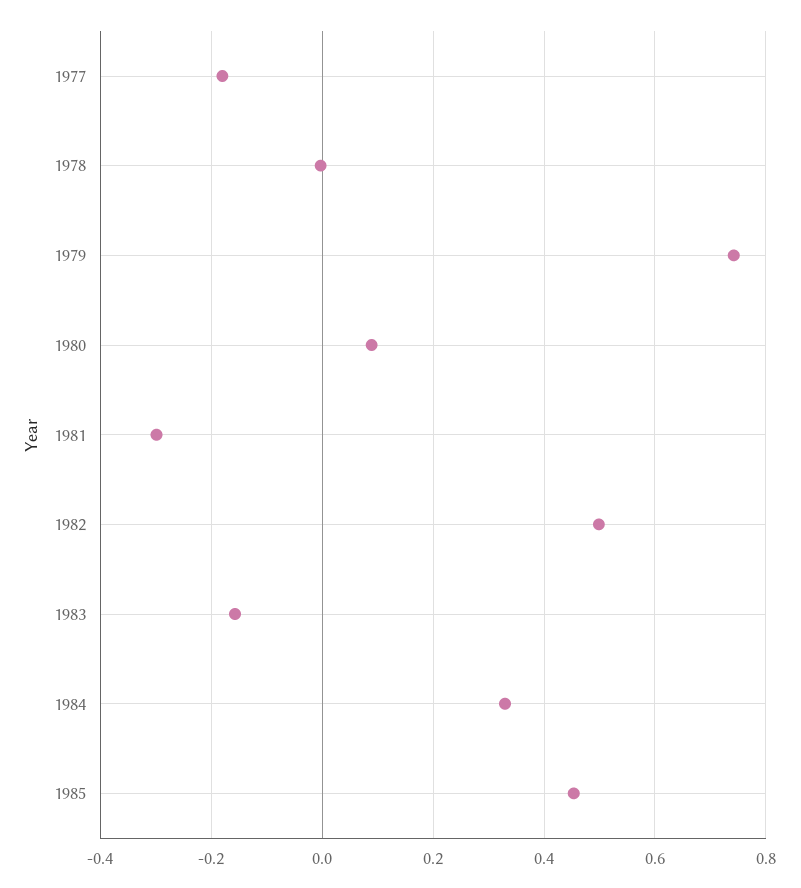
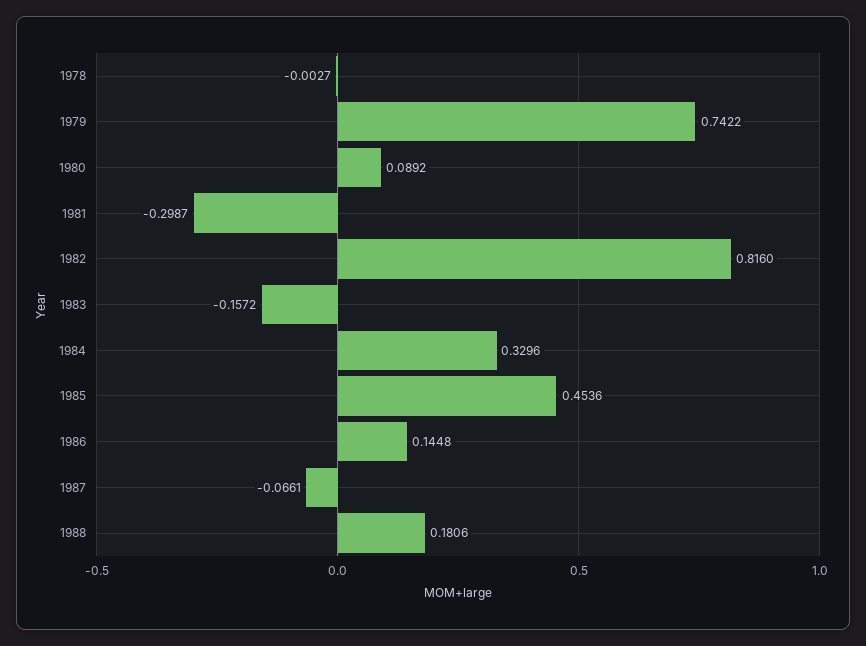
1977: -0.18 -> none
1982: 0.5 -> 0.816
1986: none -> 0.1448
1987: none -> -0.0661
1988: none -> 0.1806

